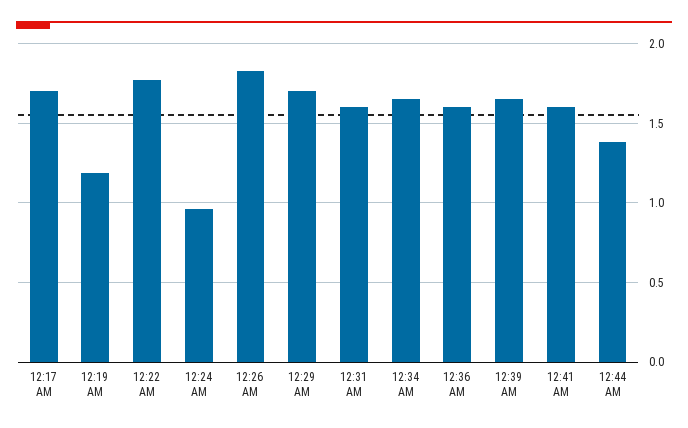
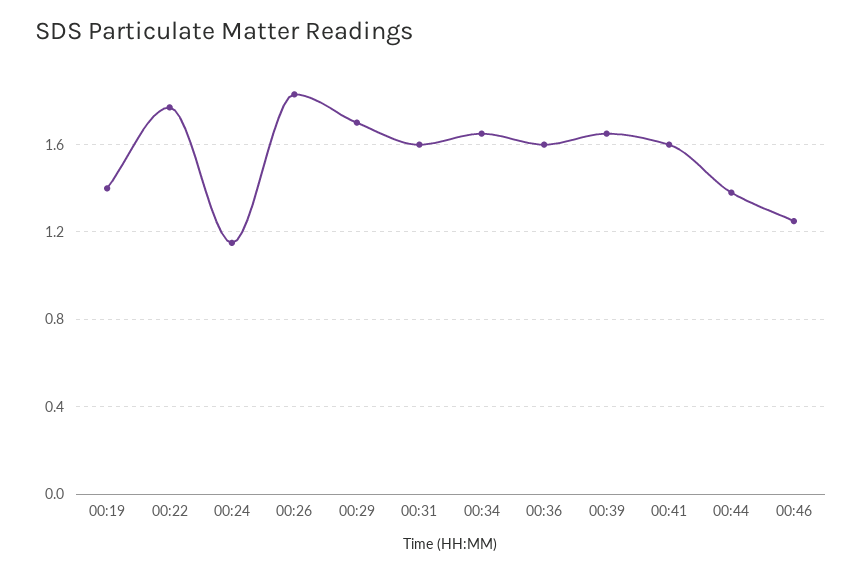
12:17 AM: 1.7 -> none
12:19 AM: 1.2 -> 1.4
12:24 AM: 0.95 -> 1.15
00:46: none -> 1.25

